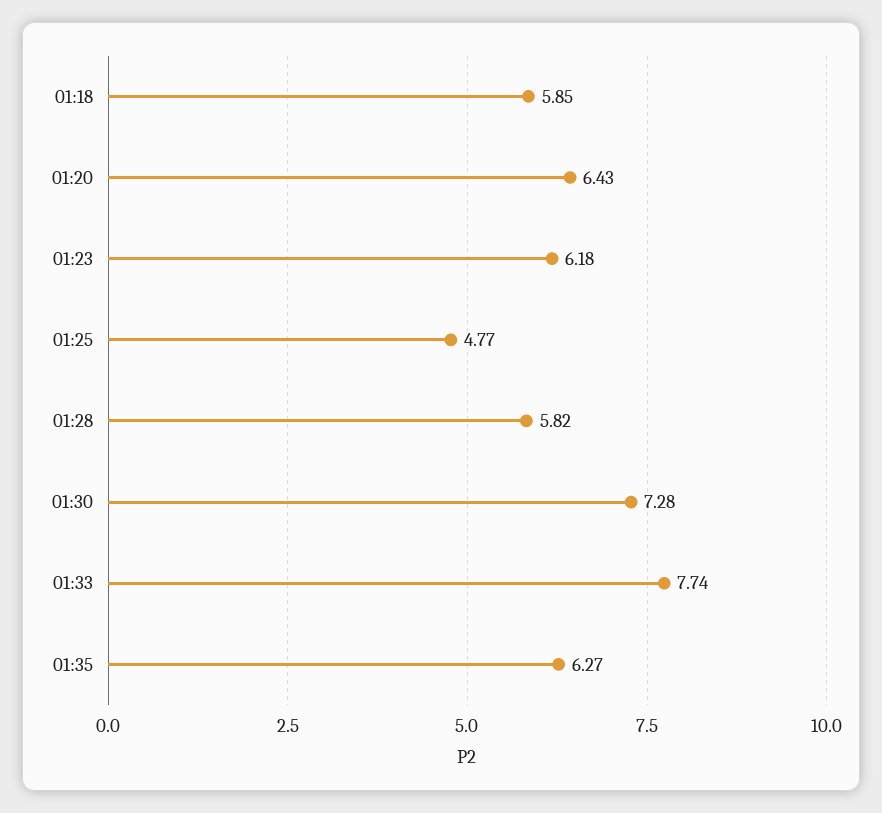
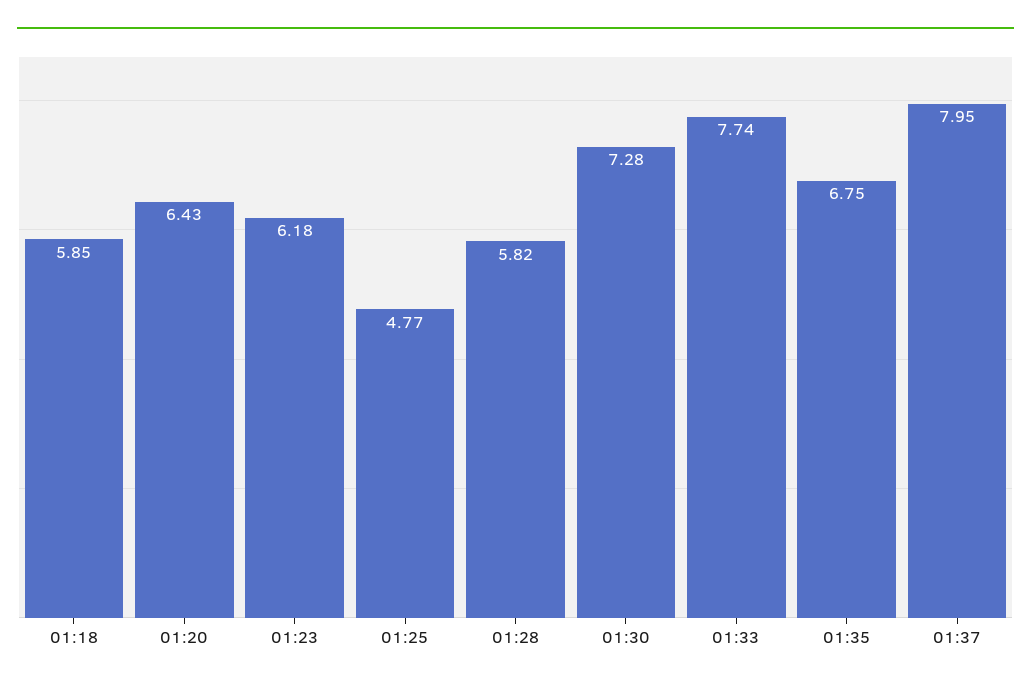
01:35: 6.27 -> 6.75
01:37: none -> 7.95

